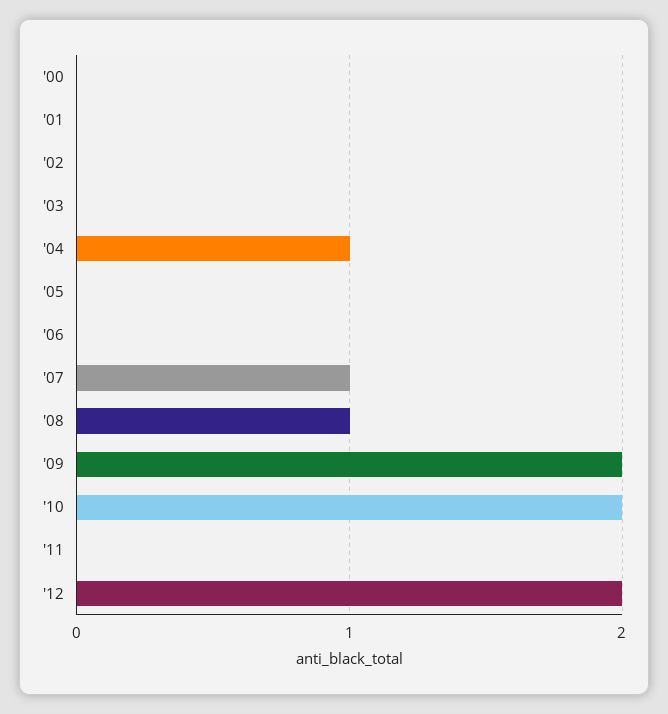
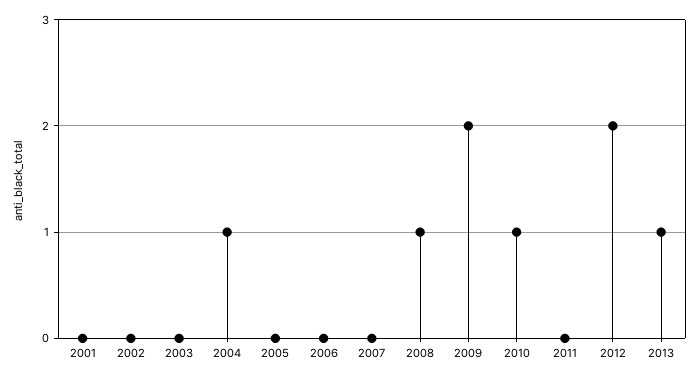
'00: 0 -> none
'07: 1 -> 0
'10: 2 -> 1
2013: none -> 1

